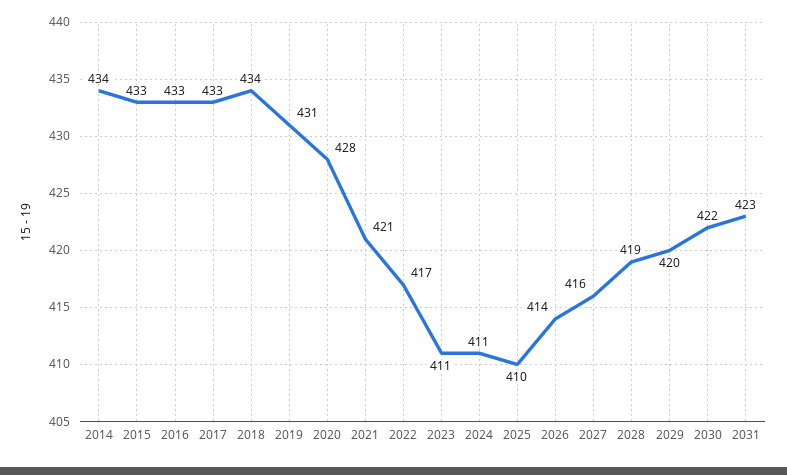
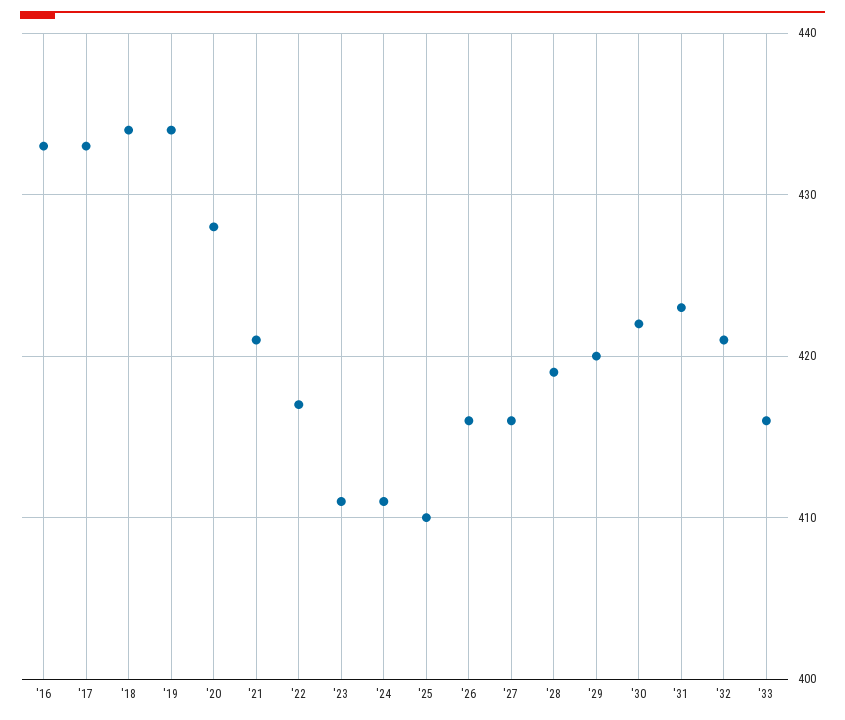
2014: 434 -> none
2015: 433 -> none
2019: 431 -> 434
2026: 414 -> 416
'32: none -> 421
'33: none -> 416

